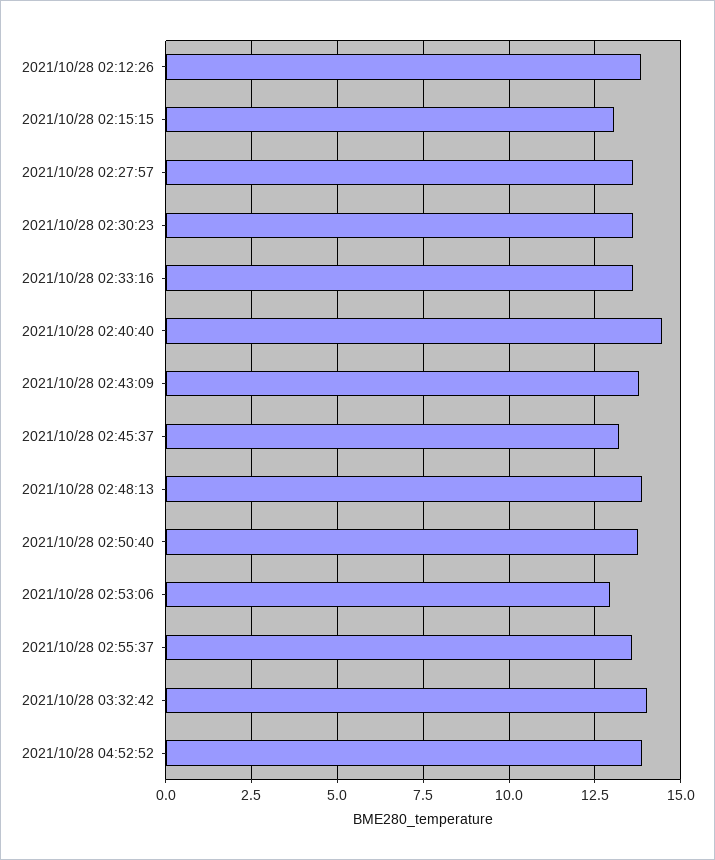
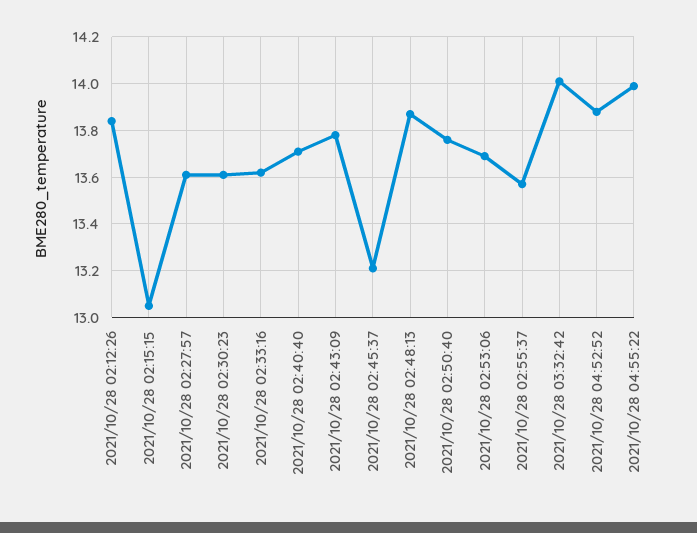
2021/10/28 02:40:40: 14.5 -> 13.7
2021/10/28 02:53:06: 13 -> 13.7
2021/10/28 04:55:22: none -> 14

